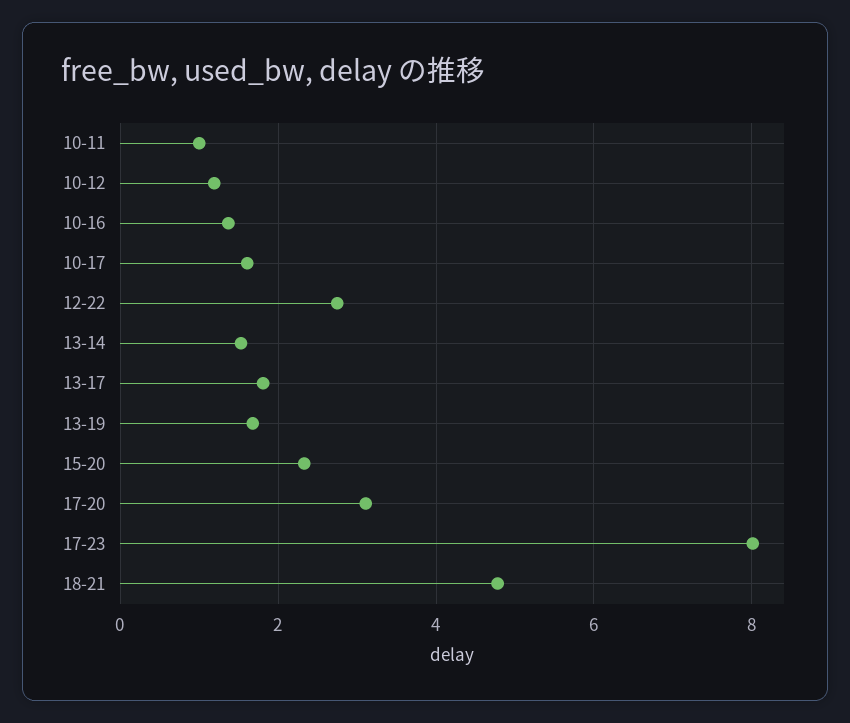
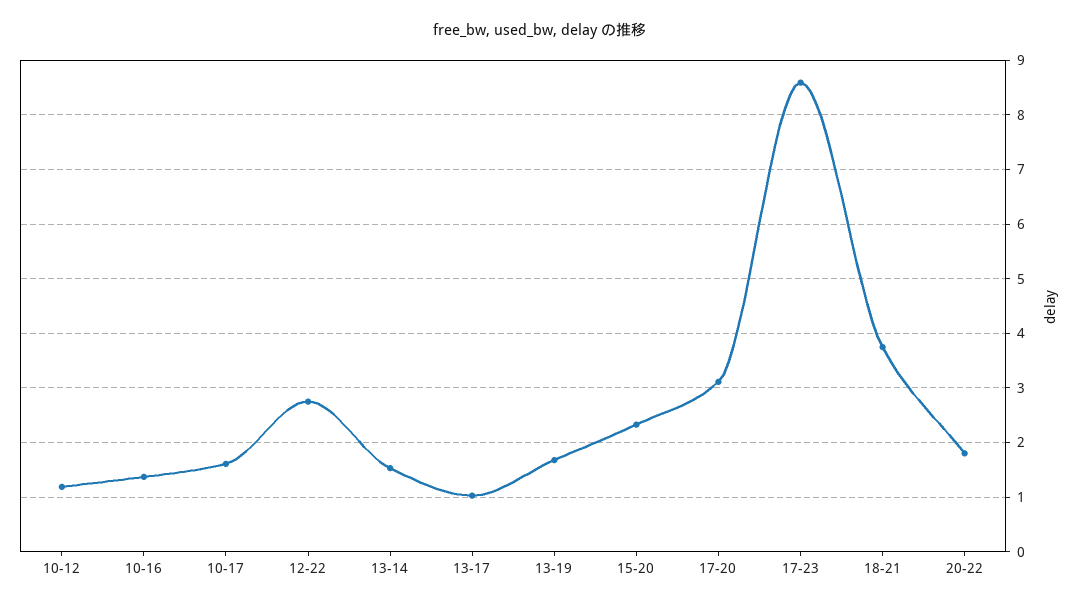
10-11: 1 -> none
13-17: 1.8 -> 1
17-23: 8 -> 8.6
18-21: 4.8 -> 3.8
20-22: none -> 1.8

